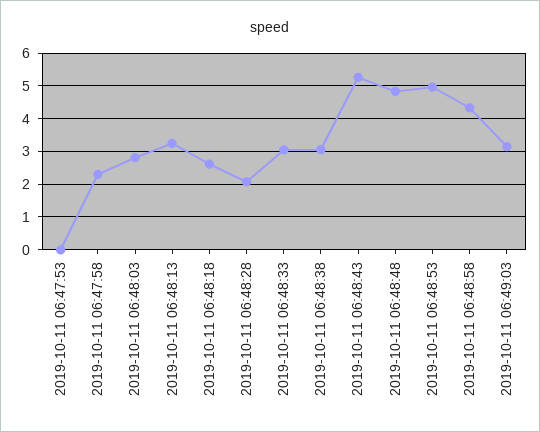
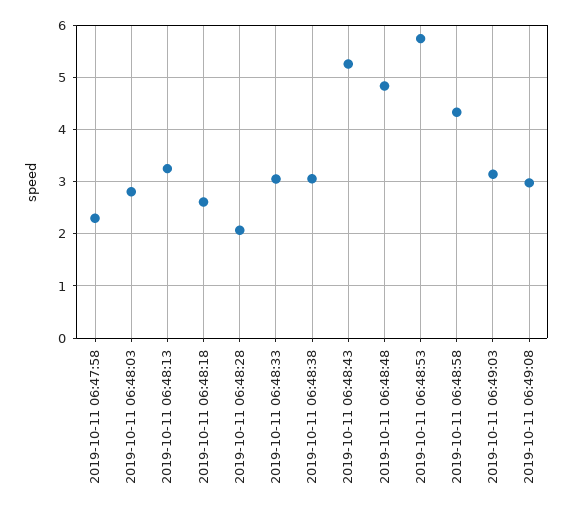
2019-10-11 06:47:53: 0 -> none
2019-10-11 06:48:53: 5 -> 5.8
2019-10-11 06:49:08: none -> 3

